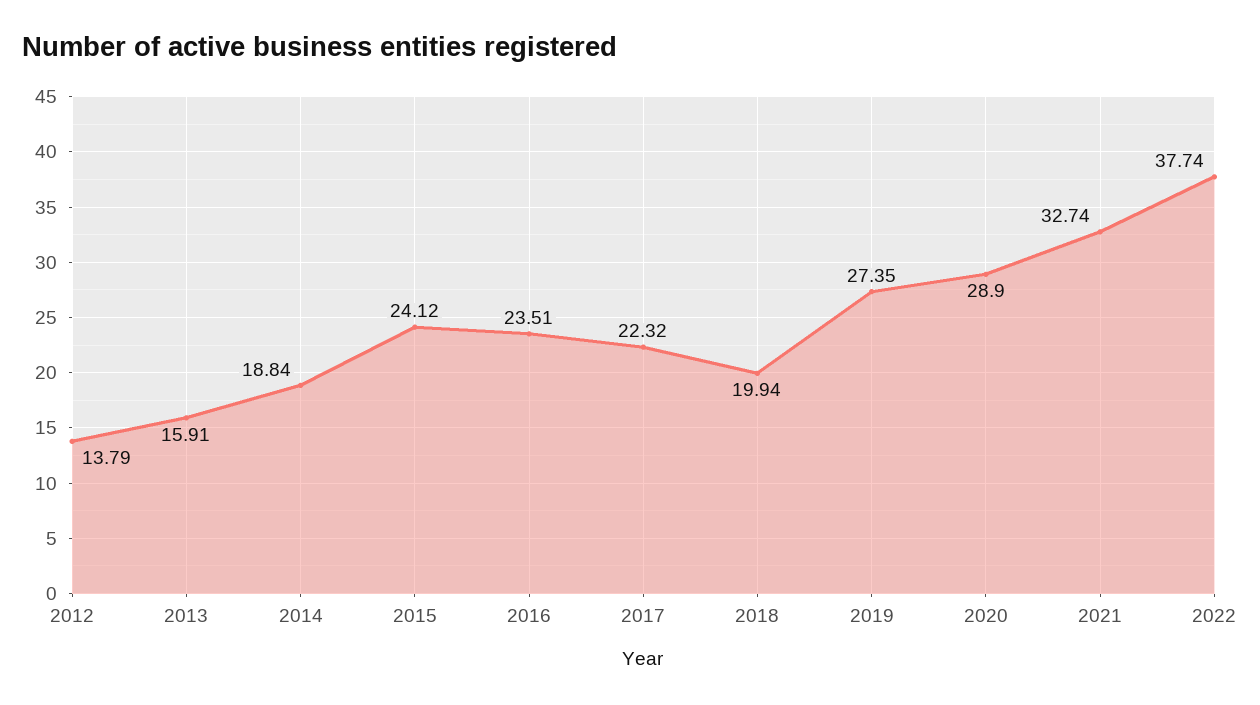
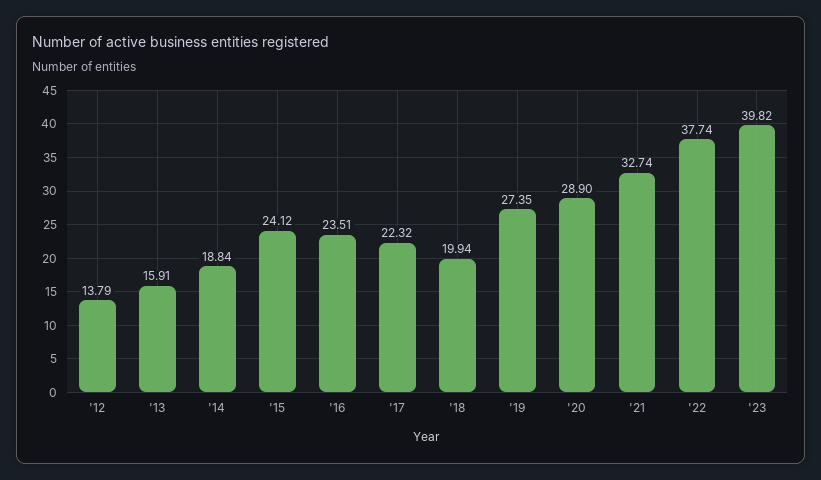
'23: none -> 39.82

